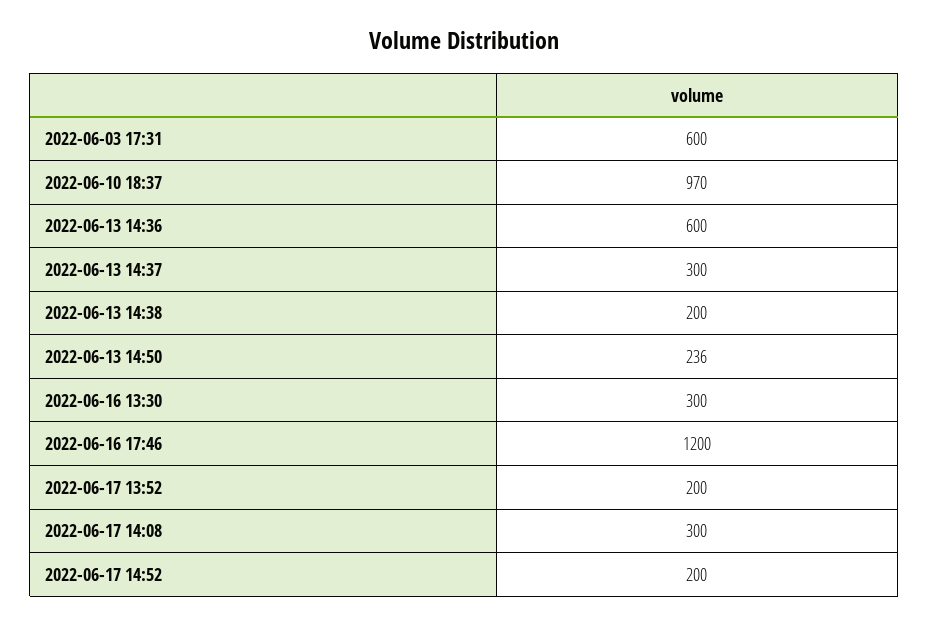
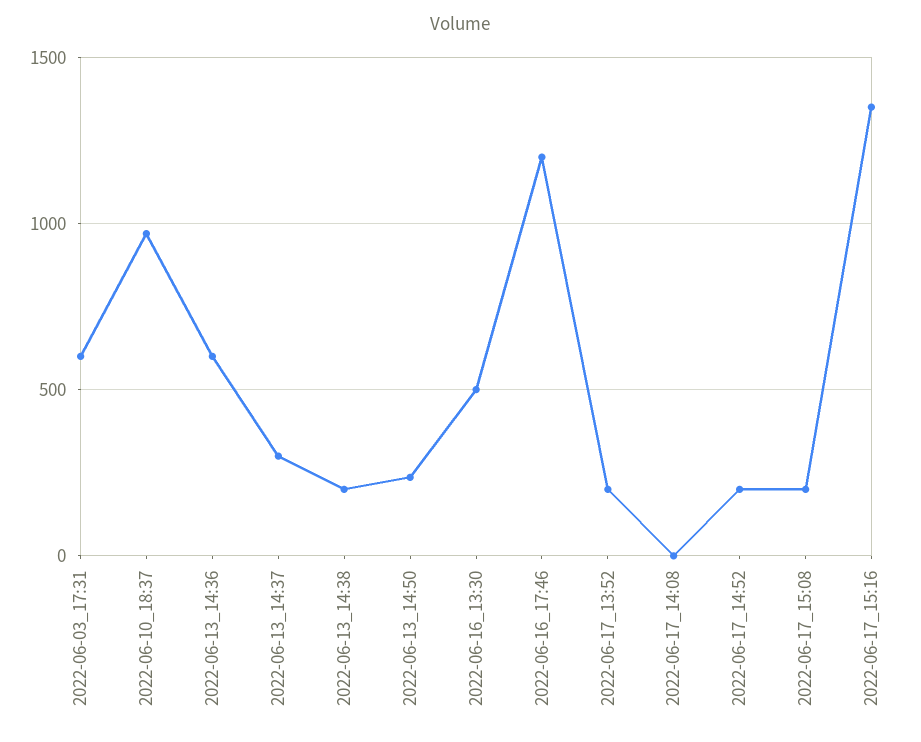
2022-06-16 13:30: 300 -> 500
2022-06-17 14:08: 300 -> 0
2022-06-17_15:08: none -> 200
2022-06-17_15:16: none -> 1350

